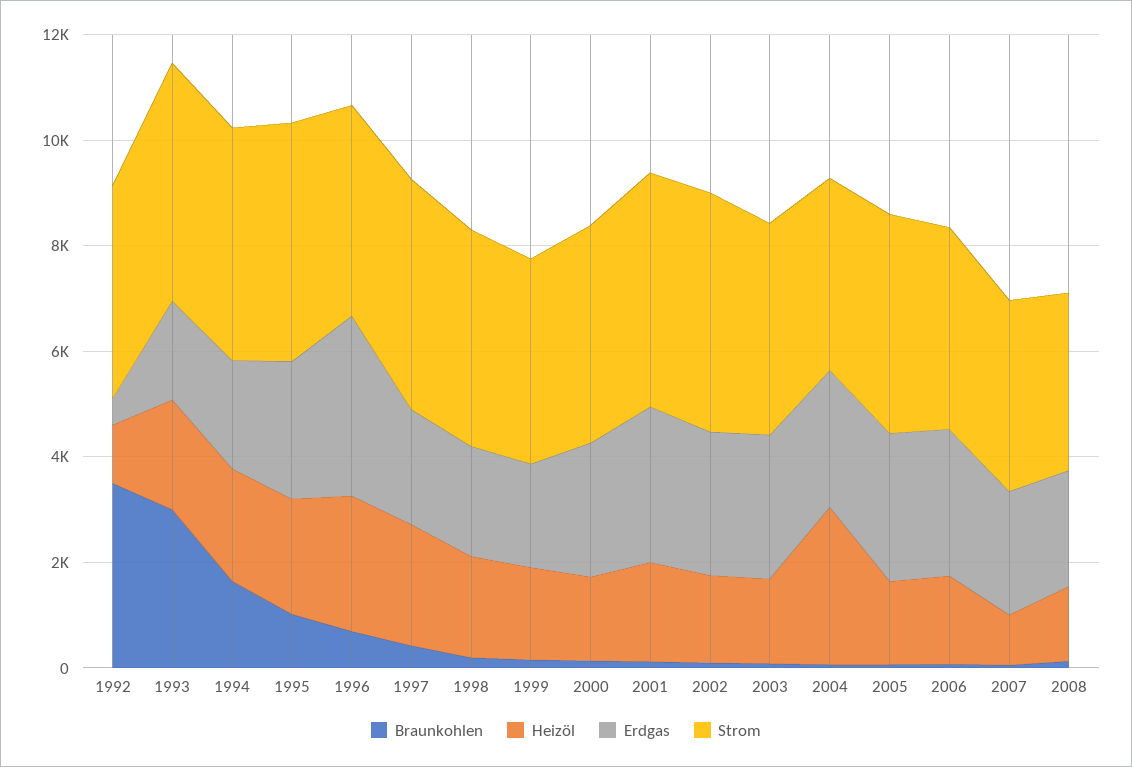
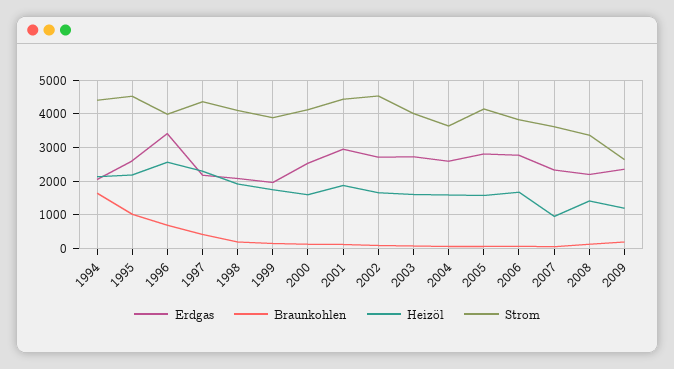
Braunkohlen, 1992: 3500 -> none
Heizöl, 1992: 1000 -> none
Erdgas, 1992: 500 -> none
Strom, 1992: 4000 -> none
Braunkohlen, 1993: 3000 -> none
Heizöl, 1993: 2000 -> none
Erdgas, 1993: 2000 -> none
Strom, 1993: 4500 -> none
Heizöl, 2004: 3000 -> 1600
Erdgas, 2009: none -> 2400
Braunkohlen, 2009: none -> 200
Heizöl, 2009: none -> 1200
Strom, 2009: none -> 2600

